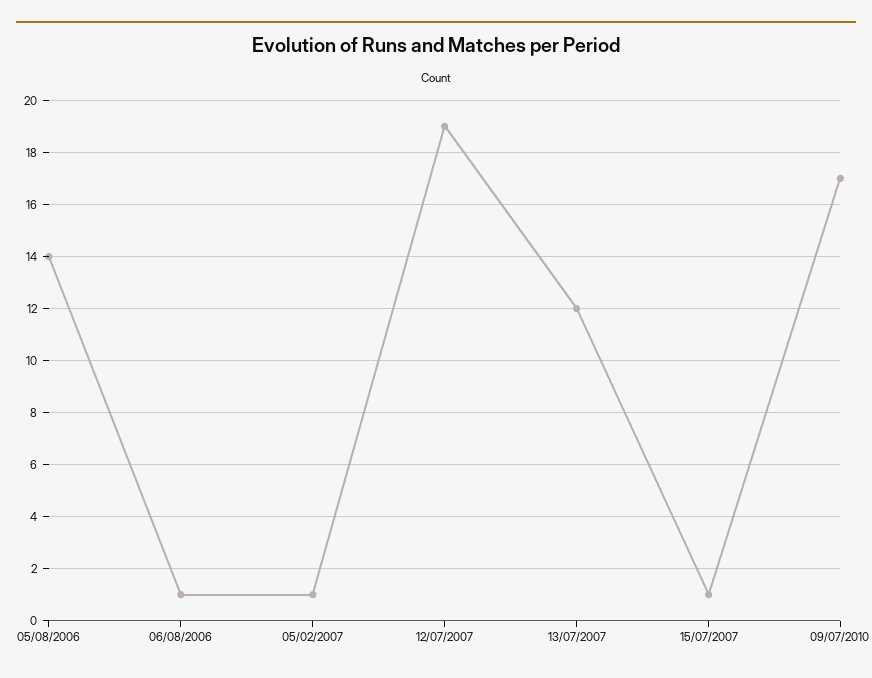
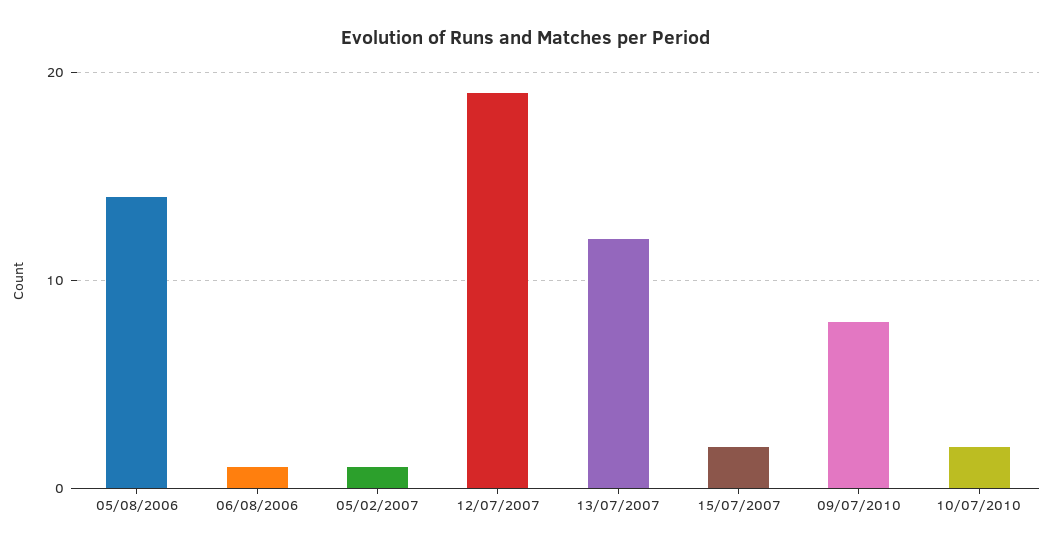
15/07/2007: 1 -> 2
09/07/2010: 17 -> 8
10/07/2010: none -> 2

